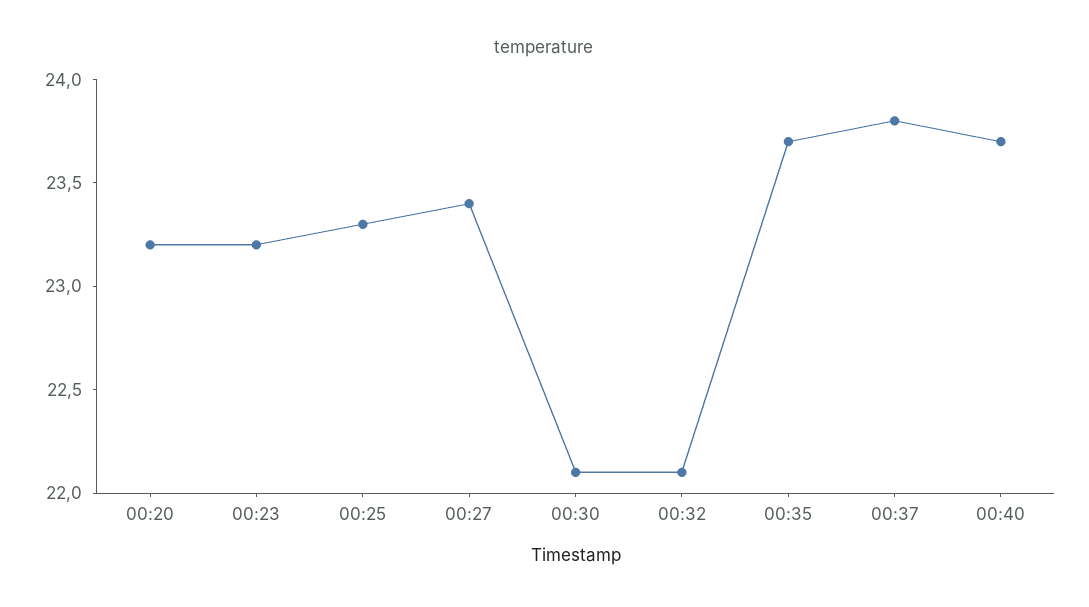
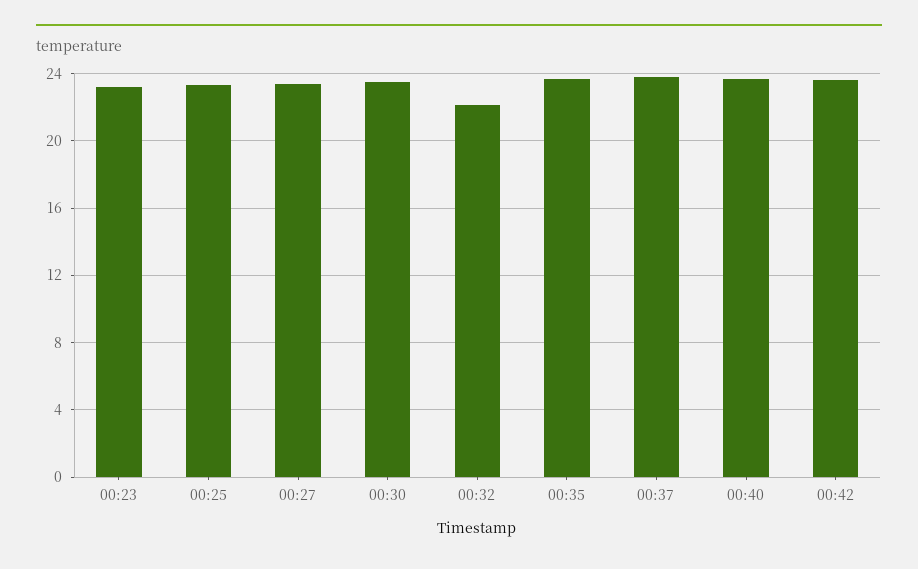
00:20: 23.2 -> none
00:30: 22.1 -> 23.5
00:42: none -> 23.5

